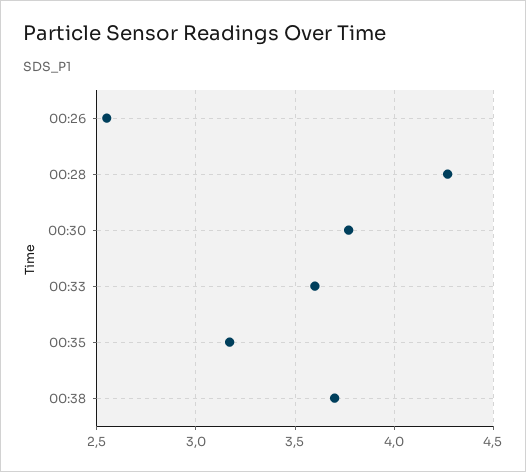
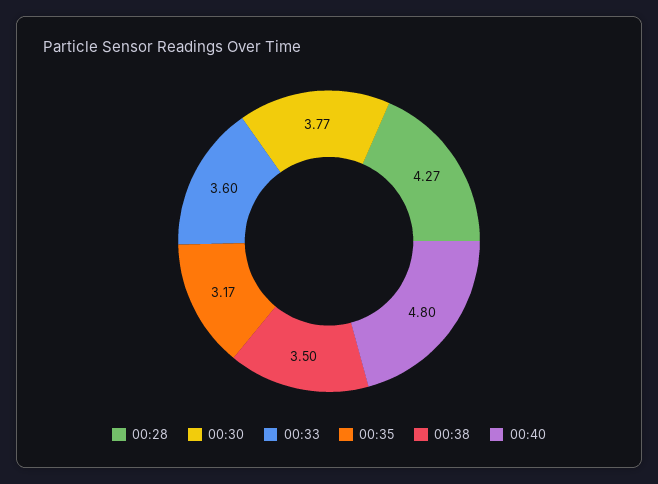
00:26: 2.55 -> none
00:38: 3.7 -> 3.5
00:40: none -> 4.8

